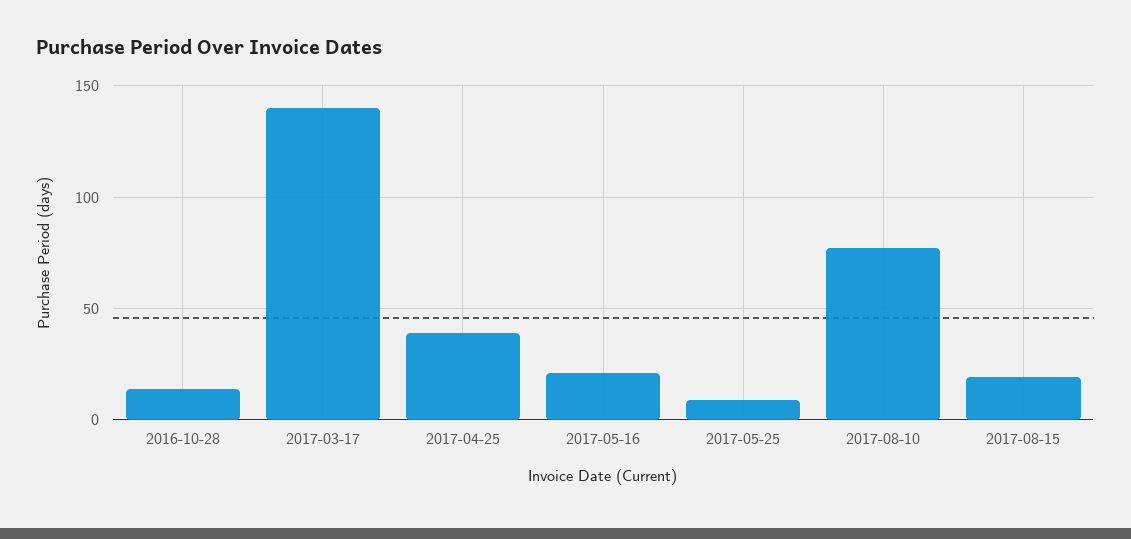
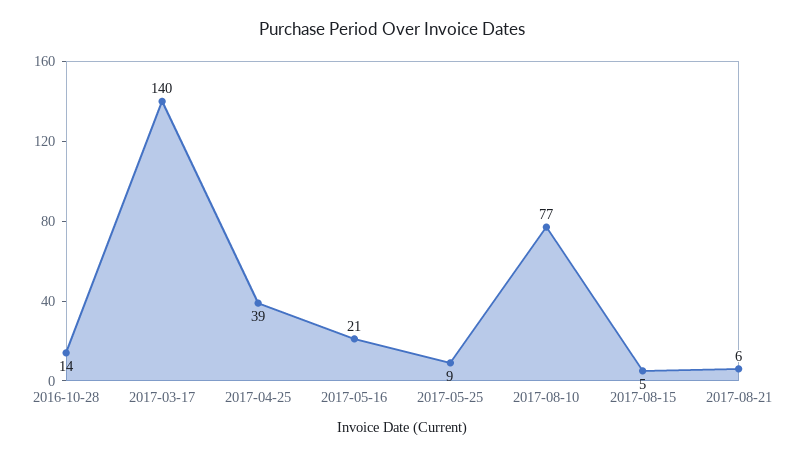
2017-08-15: 20 -> 5
2017-08-21: none -> 6

